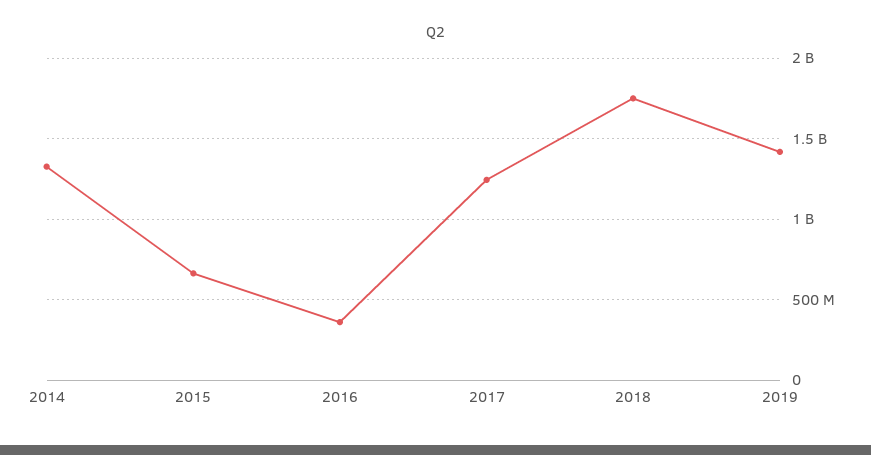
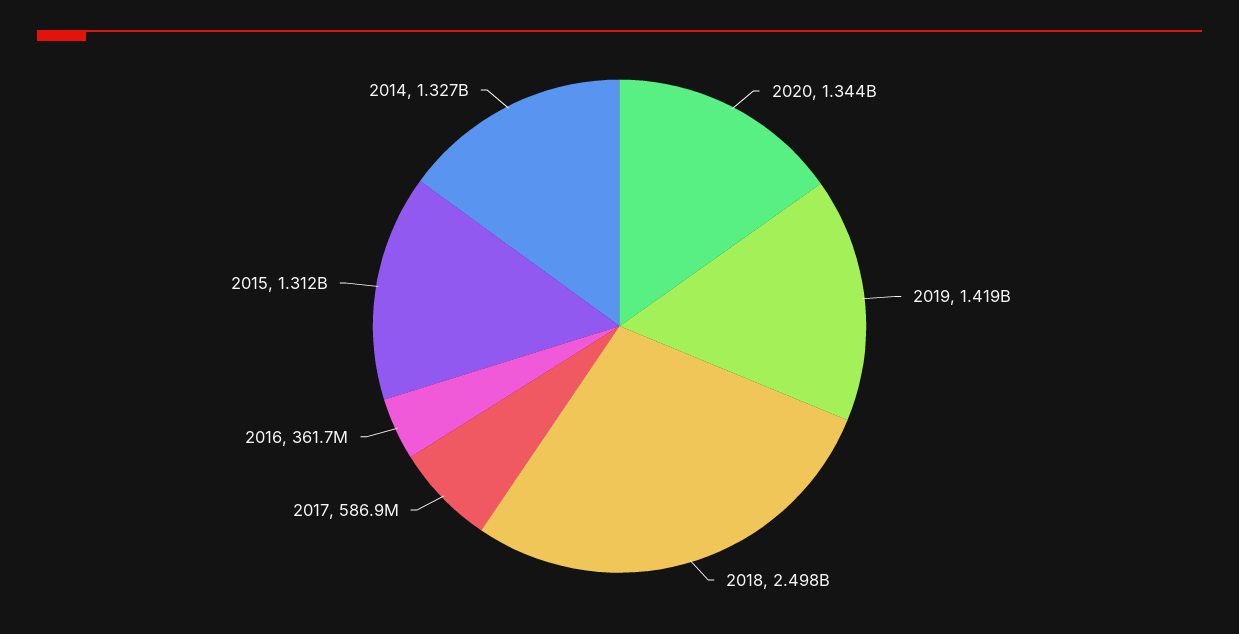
2015: 650000000 -> 1312000000
2017: 1250000000 -> 586900000
2018: 1750000000 -> 2498000000
2020: none -> 1344000000

